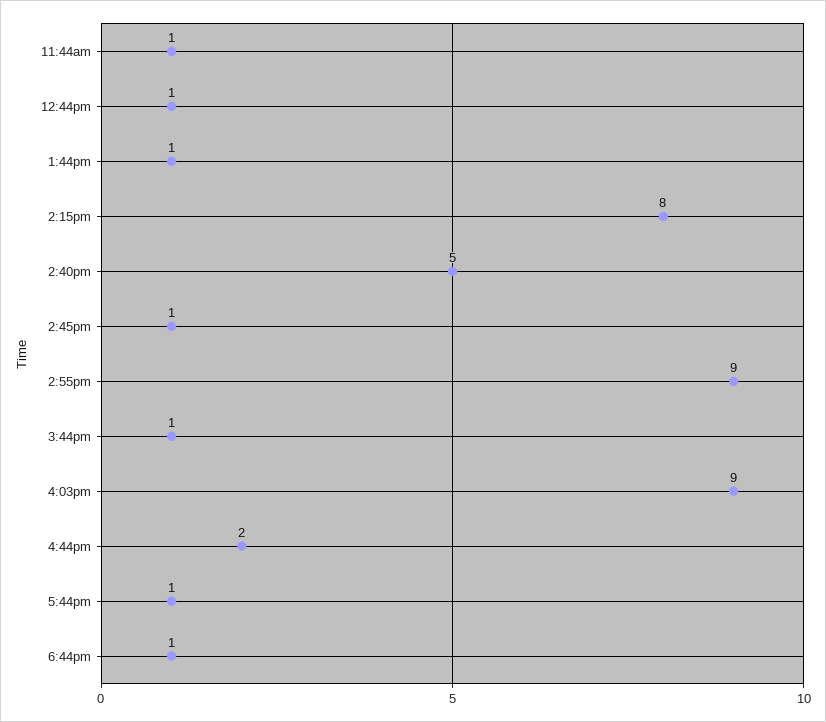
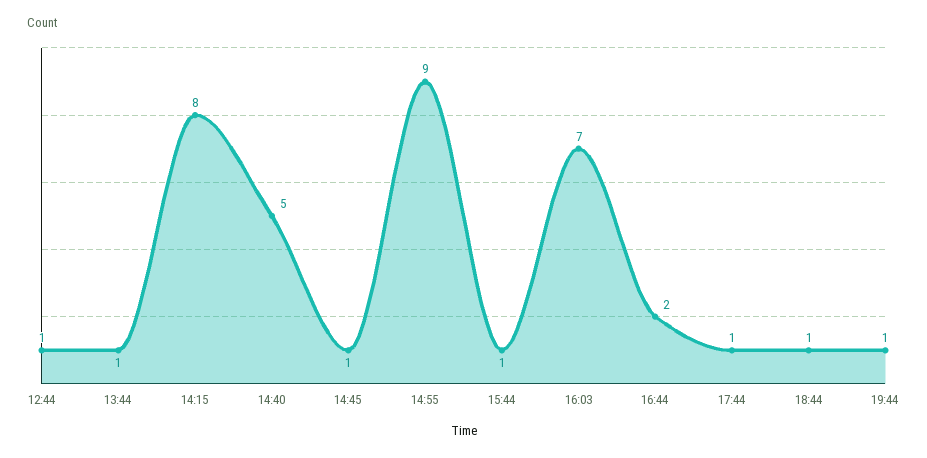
11:44am: 1 -> none
4:03pm: 9 -> 7
19:44: none -> 1

